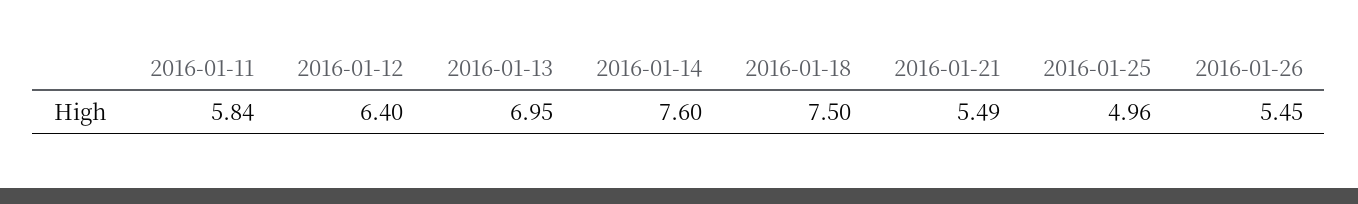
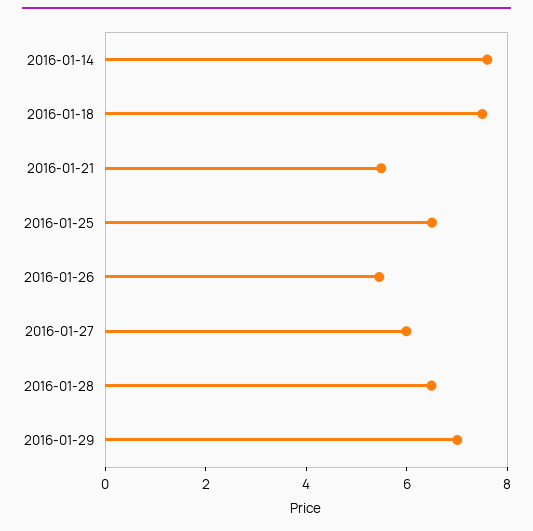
2016-01-11: 5.84 -> none
2016-01-12: 6.4 -> none
2016-01-13: 6.95 -> none
2016-01-25: 4.96 -> 6.5
2016-01-27: none -> 6
2016-01-28: none -> 6.5
2016-01-29: none -> 7

